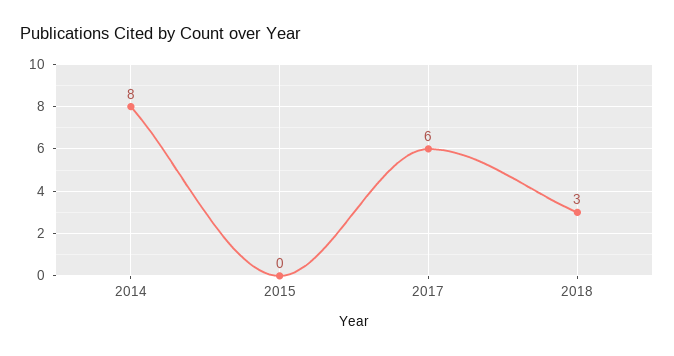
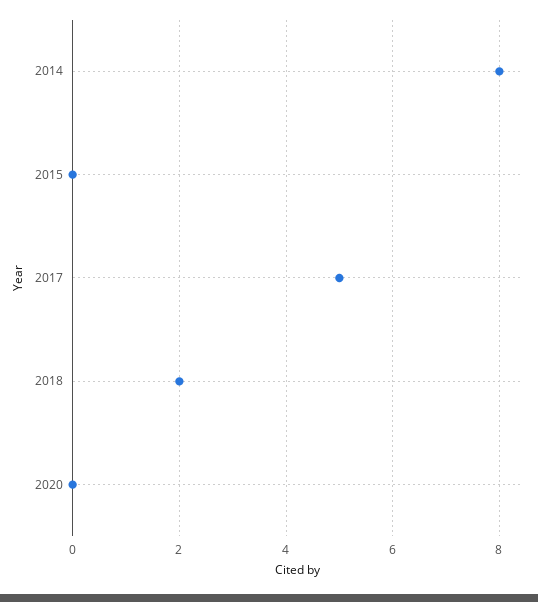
2017: 6 -> 5
2018: 3 -> 2
2020: none -> 0

